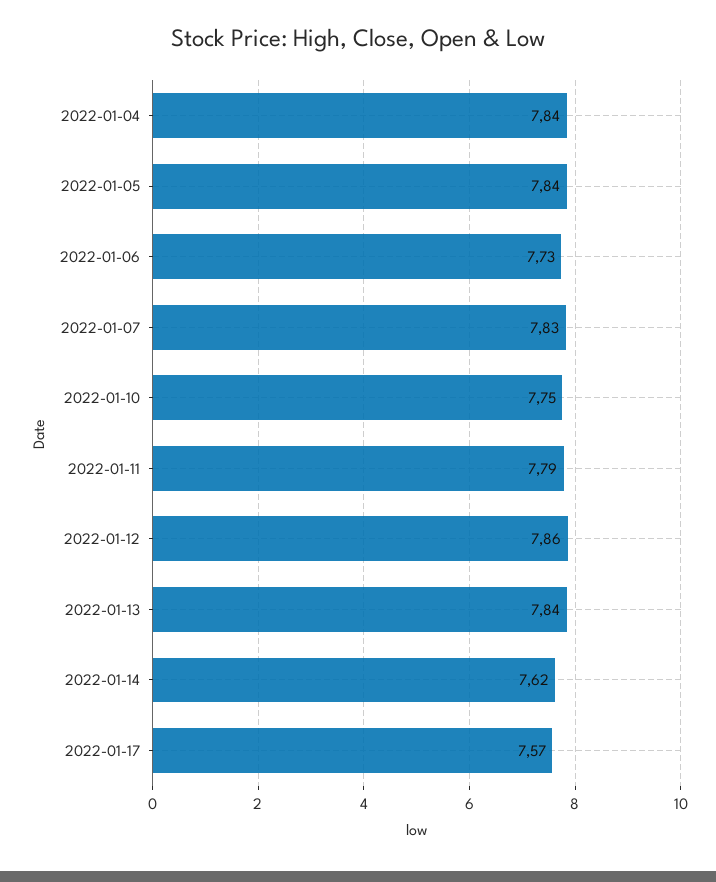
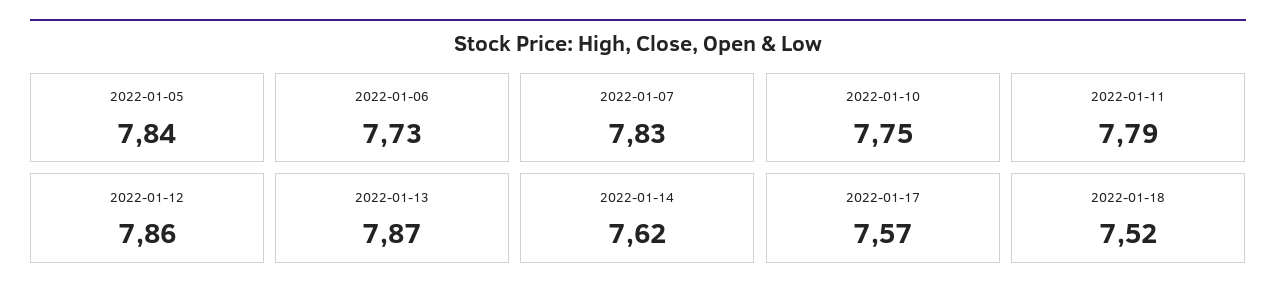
2022-01-04: 7.84 -> none
2022-01-13: 7.84 -> 7.87
2022-01-18: none -> 7.52

